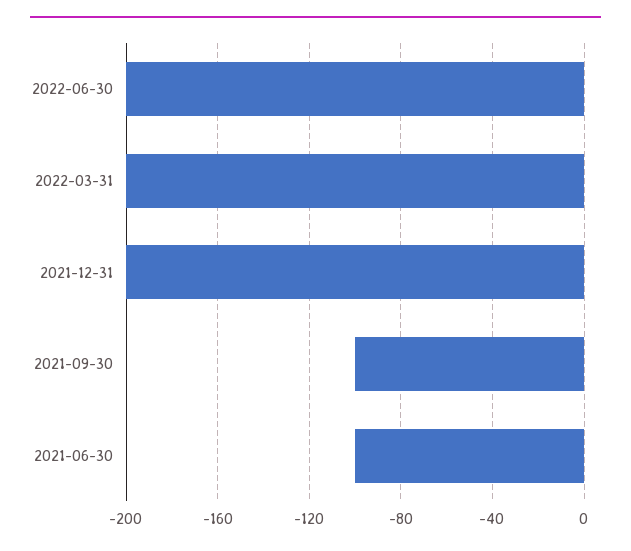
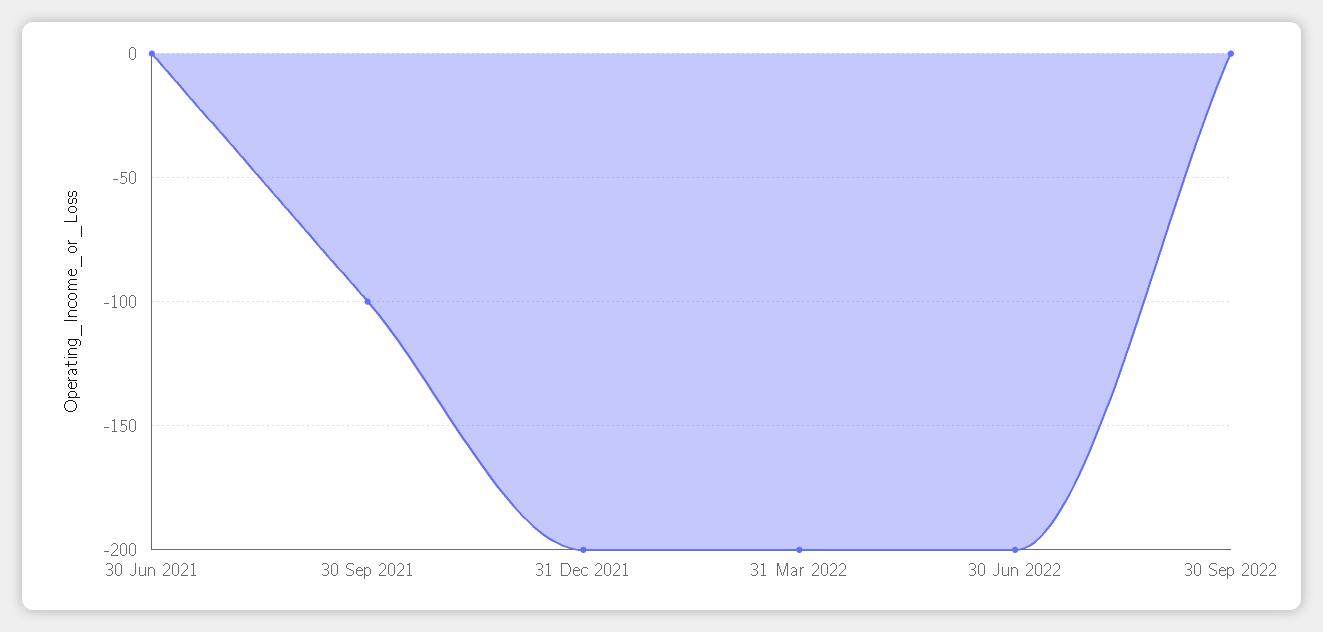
2021-06-30: -100 -> 0
30 Sep 2022: none -> 0

